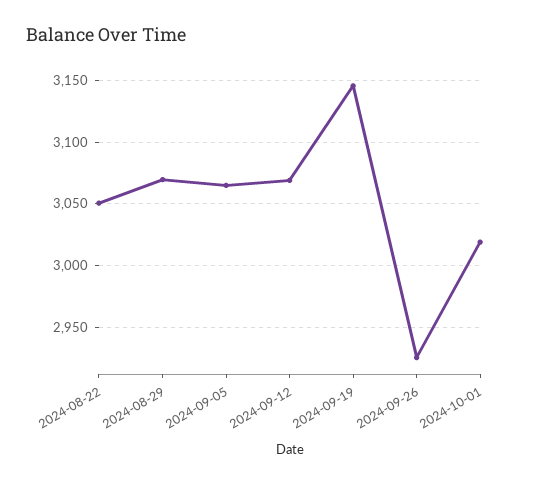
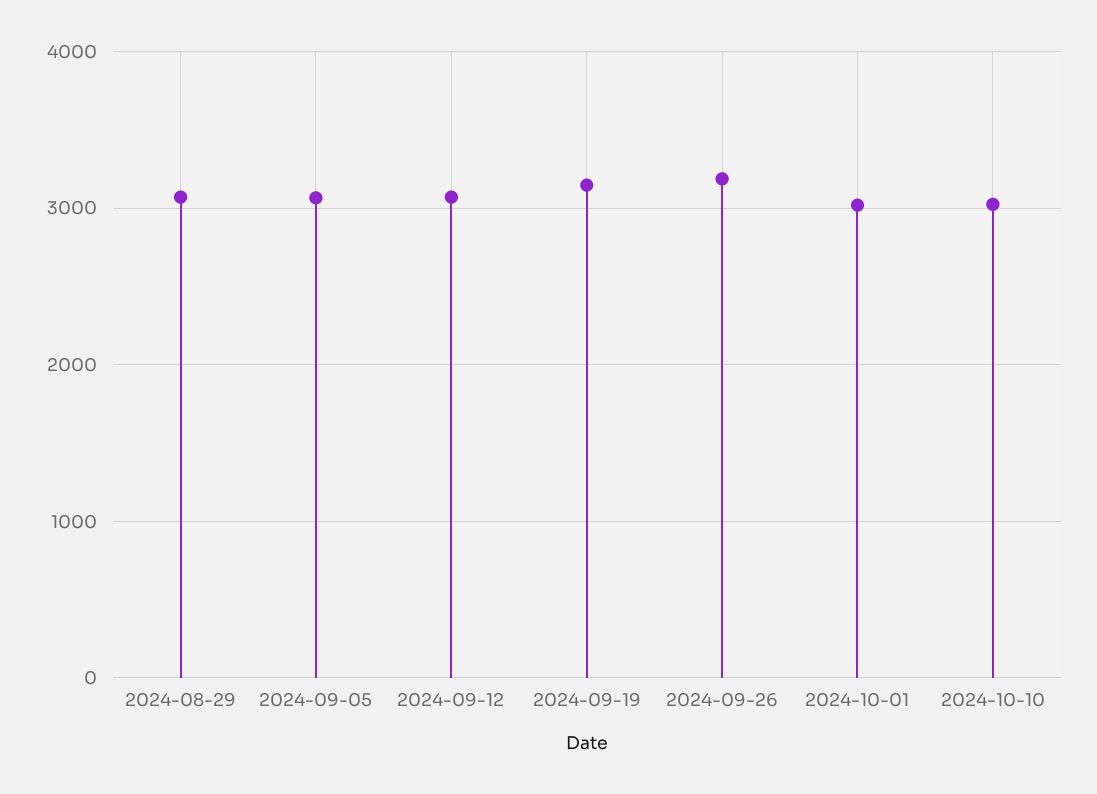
2024-08-22: 3050 -> none
2024-09-26: 2925 -> 3200
2024-10-10: none -> 3000

